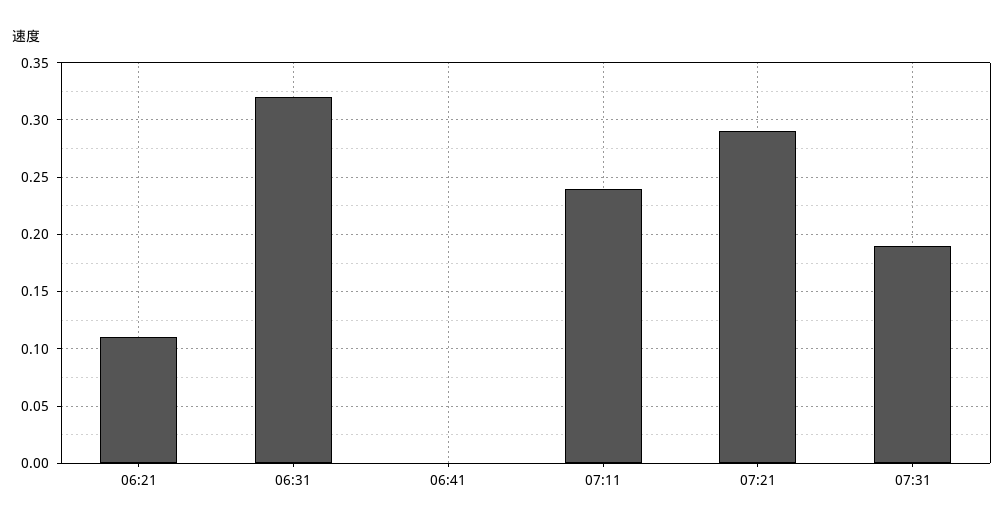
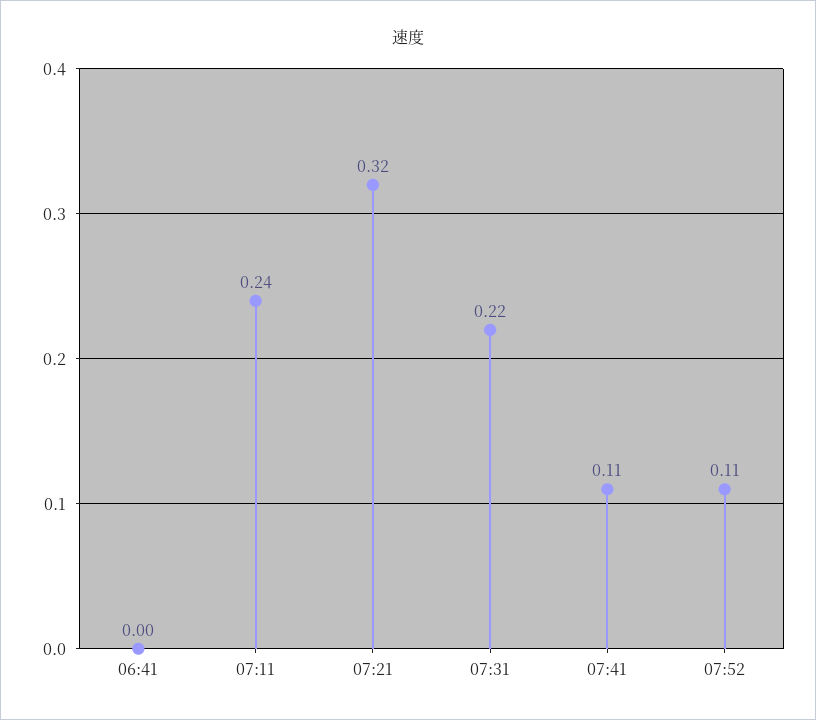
06:21: 0.11 -> none
06:31: 0.32 -> none
07:21: 0.29 -> 0.32
07:31: 0.19 -> 0.22
07:41: none -> 0.11
07:52: none -> 0.11

